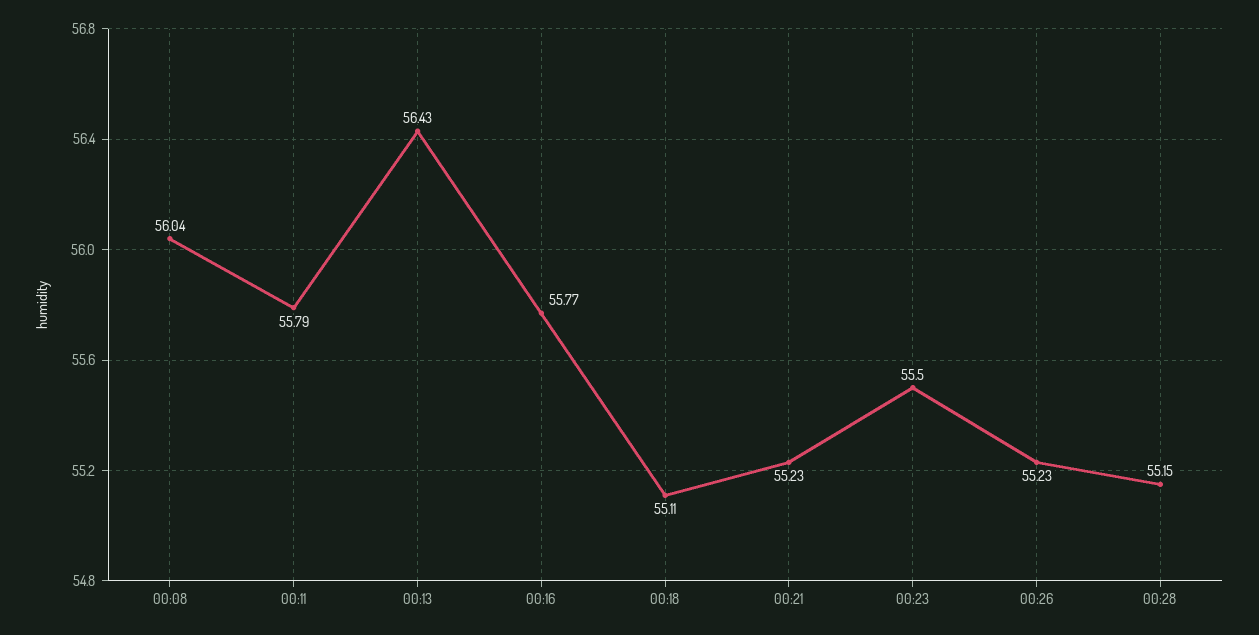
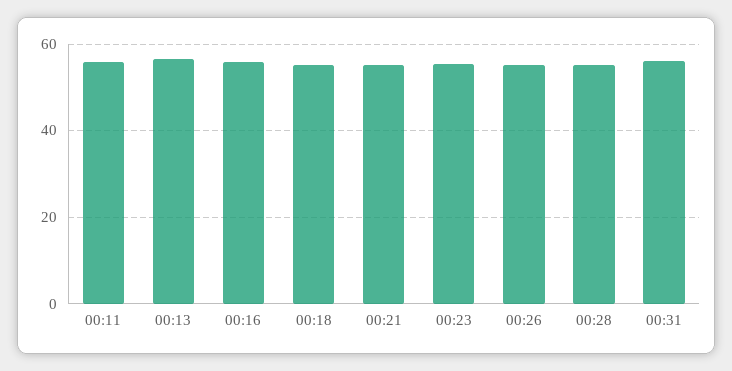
00:08: 56.04 -> none
00:31: none -> 56

